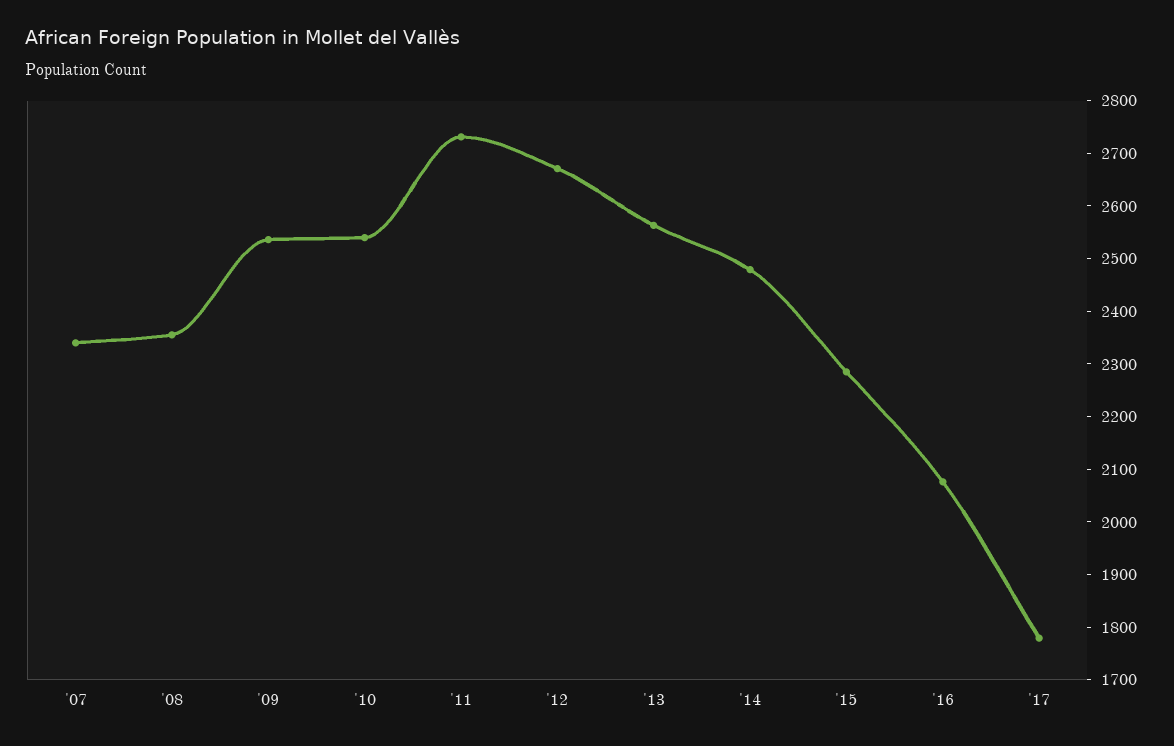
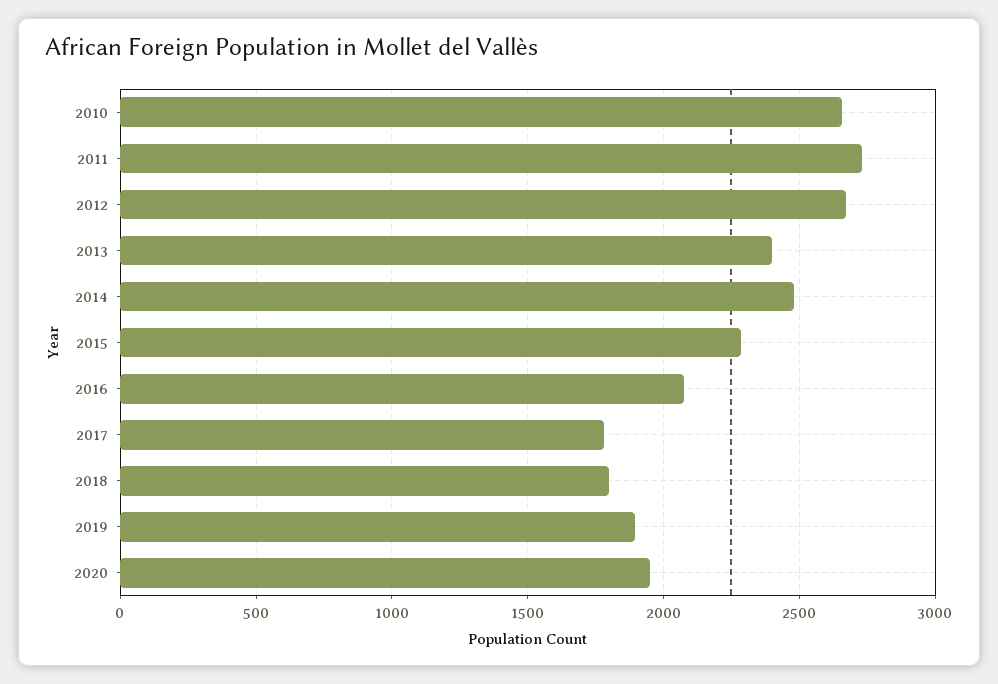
'07: 2340 -> none
'08: 2360 -> none
'09: 2540 -> none
'10: 2540 -> 2650
'13: 2560 -> 2400
2018: none -> 1800
2019: none -> 1900
2020: none -> 1950

